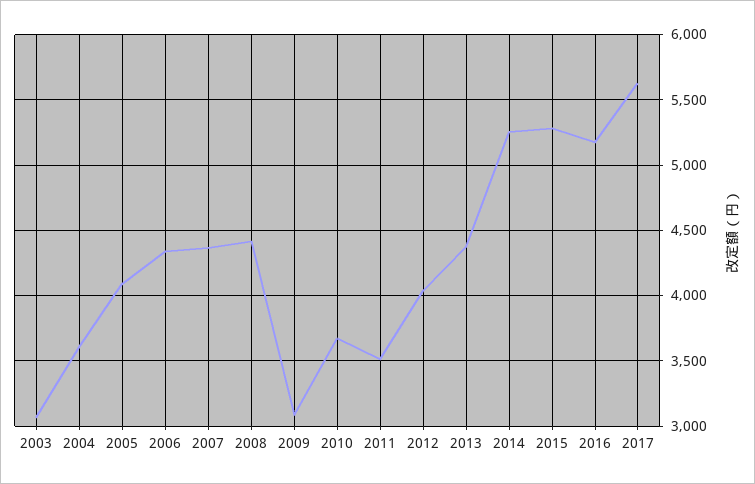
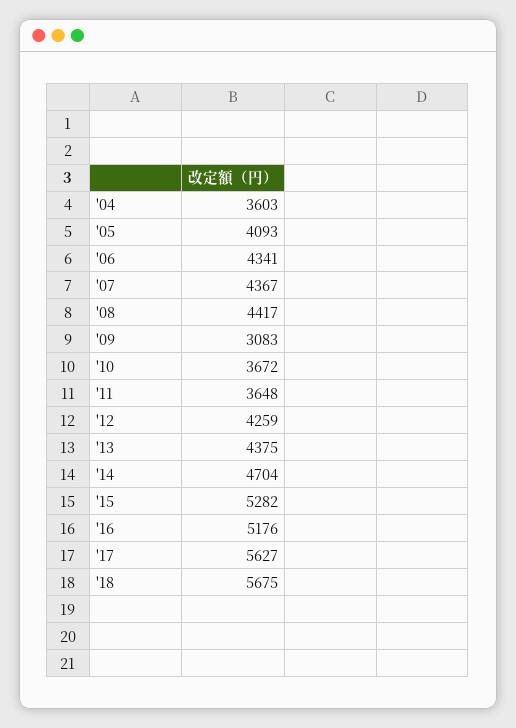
2003: 3050 -> none
2011: 3500 -> 3648
2012: 4050 -> 4259
2014: 5250 -> 4704
'18: none -> 5675

